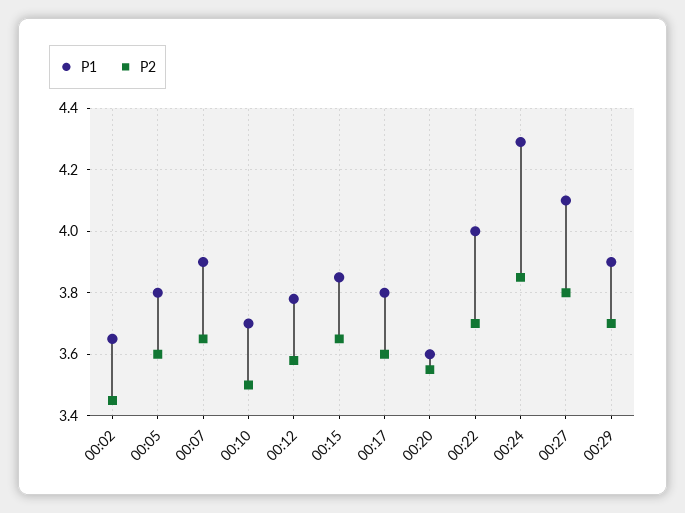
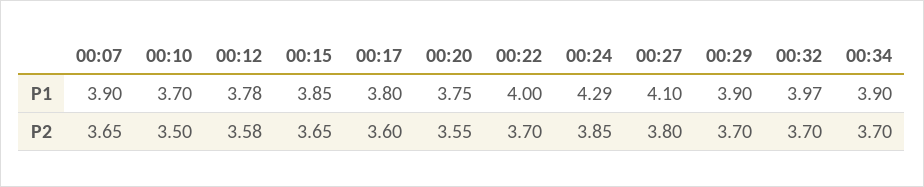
P1, 00:02: 3.65 -> none
P2, 00:02: 3.45 -> none
P1, 00:05: 3.8 -> none
P2, 00:05: 3.6 -> none
P1, 00:20: 3.6 -> 3.75
P1, 00:32: none -> 3.97
P1, 00:34: none -> 3.9
P2, 00:32: none -> 3.7
P2, 00:34: none -> 3.7

